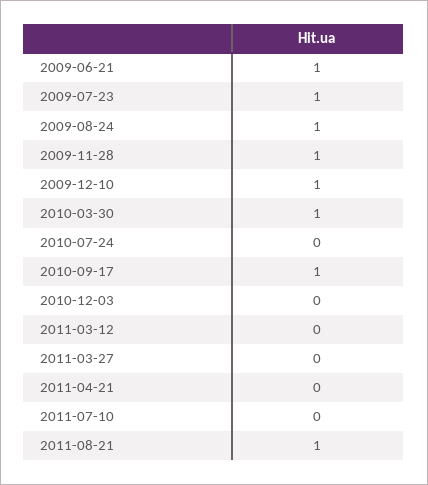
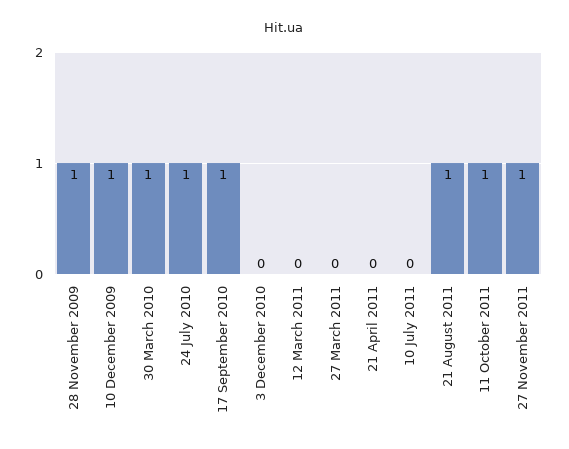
2009-06-21: 1 -> none
2009-07-23: 1 -> none
2009-08-24: 1 -> none
2010-07-24: 0 -> 1
11 October 2011: none -> 1
27 November 2011: none -> 1

